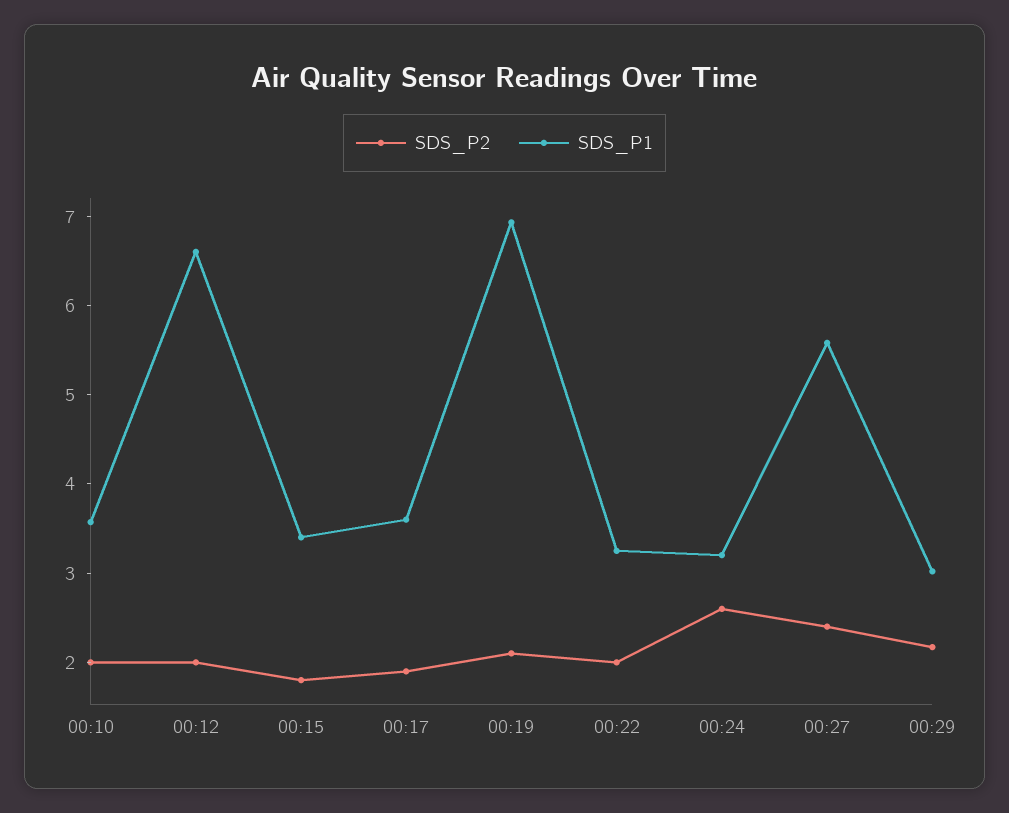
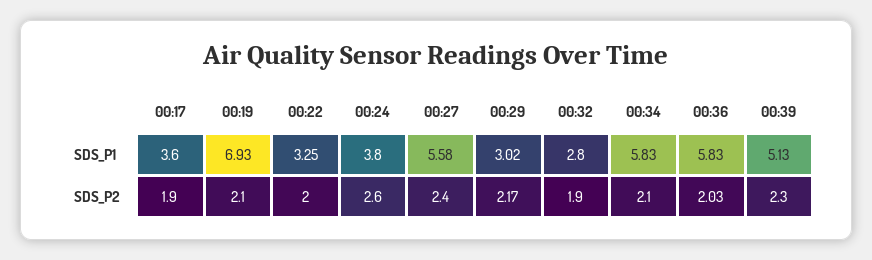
SDS_P2, 00:10: 2 -> none
SDS_P1, 00:10: 3.6 -> none
SDS_P2, 00:12: 2 -> none
SDS_P1, 00:12: 6.6 -> none
SDS_P2, 00:15: 1.8 -> none
SDS_P1, 00:15: 3.4 -> none
SDS_P1, 00:24: 3.2 -> 3.8
SDS_P1, 00:32: none -> 2.8
SDS_P1, 00:34: none -> 5.83
SDS_P1, 00:36: none -> 5.83
SDS_P1, 00:39: none -> 5.13
SDS_P2, 00:32: none -> 1.9
SDS_P2, 00:34: none -> 2.1
SDS_P2, 00:36: none -> 2.03
SDS_P2, 00:39: none -> 2.3

